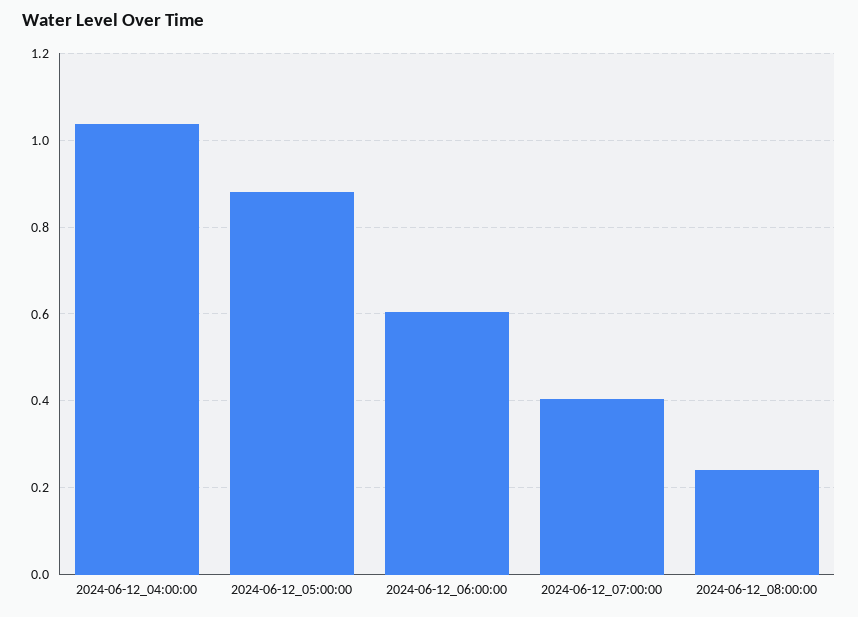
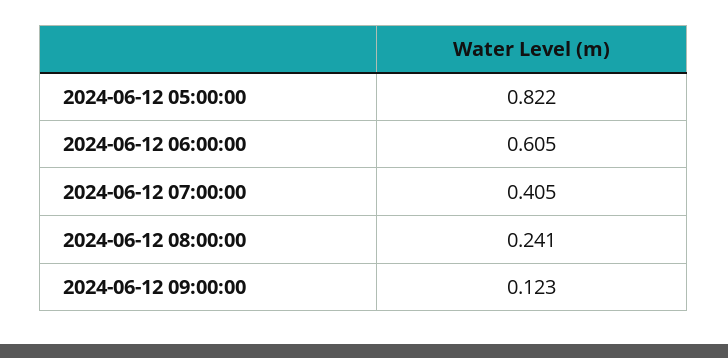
2024-06-12_04:00:00: 1.04 -> none
2024-06-12_05:00:00: 0.88 -> 0.822
2024-06-12 09:00:00: none -> 0.123

